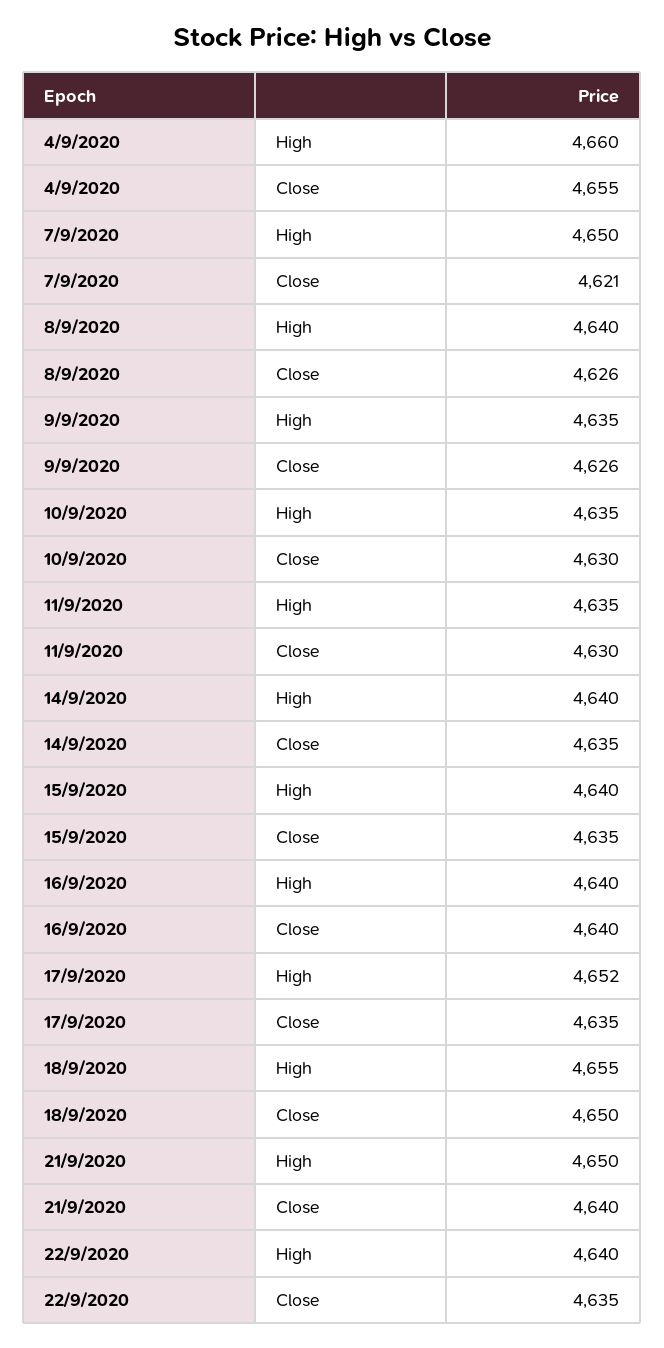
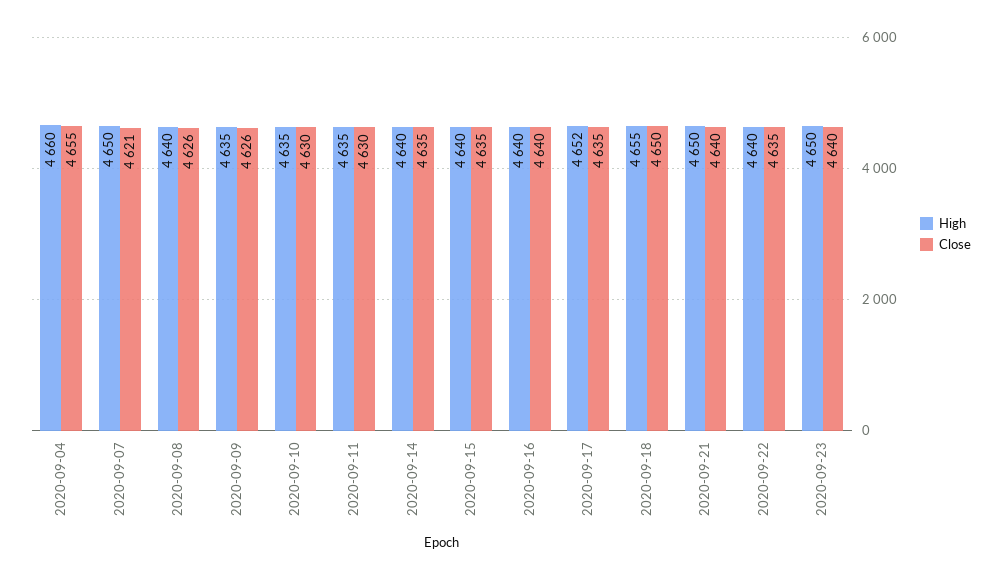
High, 2020-09-23: none -> 4650
Close, 2020-09-23: none -> 4640

